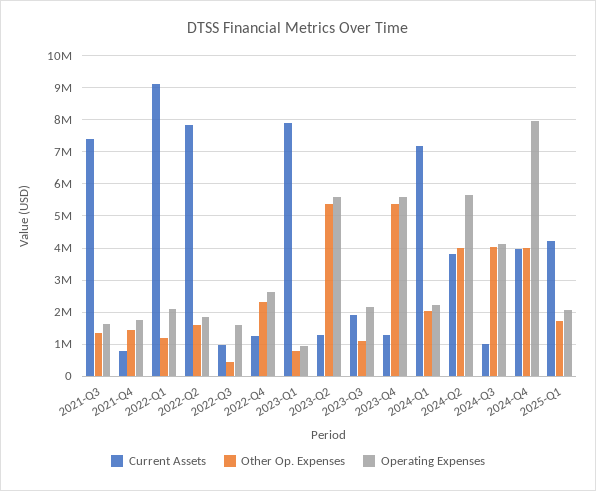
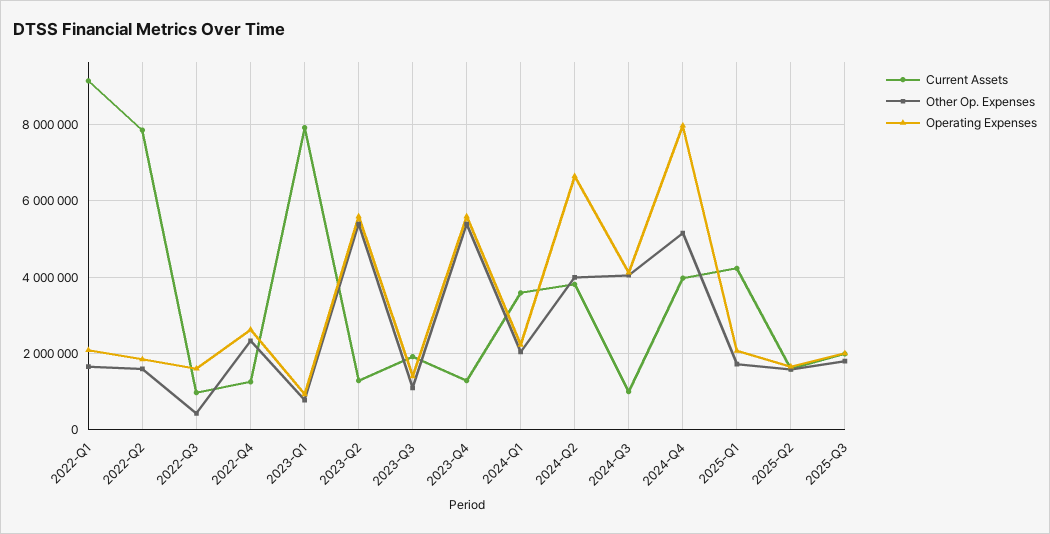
Current Assets, 2021-Q3: 7400000 -> none
Other Op. Expenses, 2021-Q3: 1400000 -> none
Operating Expenses, 2021-Q3: 1600000 -> none
Current Assets, 2021-Q4: 800000 -> none
Other Op. Expenses, 2021-Q4: 1400000 -> none
Operating Expenses, 2021-Q4: 1800000 -> none
Other Op. Expenses, 2022-Q1: 1200000 -> 1600000
Operating Expenses, 2023-Q3: 2200000 -> 1400000
Current Assets, 2024-Q1: 7200000 -> 3600000
Operating Expenses, 2024-Q2: 5600000 -> 6600000
Other Op. Expenses, 2024-Q4: 4000000 -> 5200000
Current Assets, 2025-Q2: none -> 1600000
Other Op. Expenses, 2025-Q2: none -> 1600000
Operating Expenses, 2025-Q2: none -> 1600000
Current Assets, 2025-Q3: none -> 2000000
Other Op. Expenses, 2025-Q3: none -> 1800000
Operating Expenses, 2025-Q3: none -> 2000000

